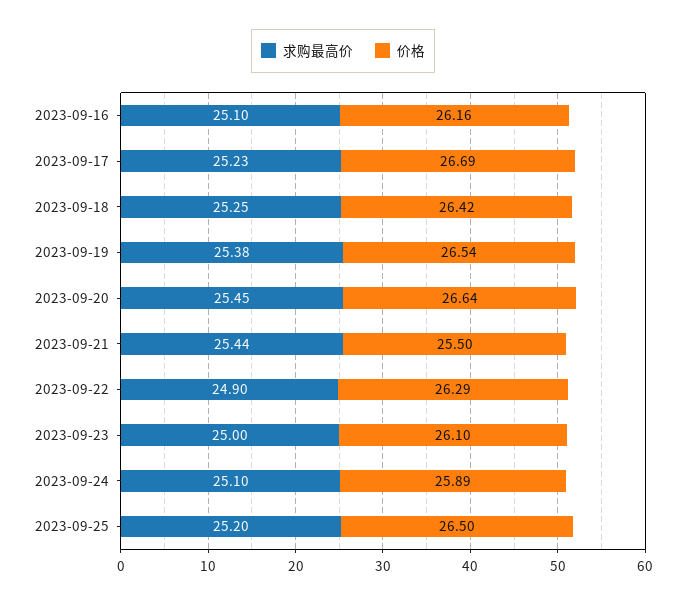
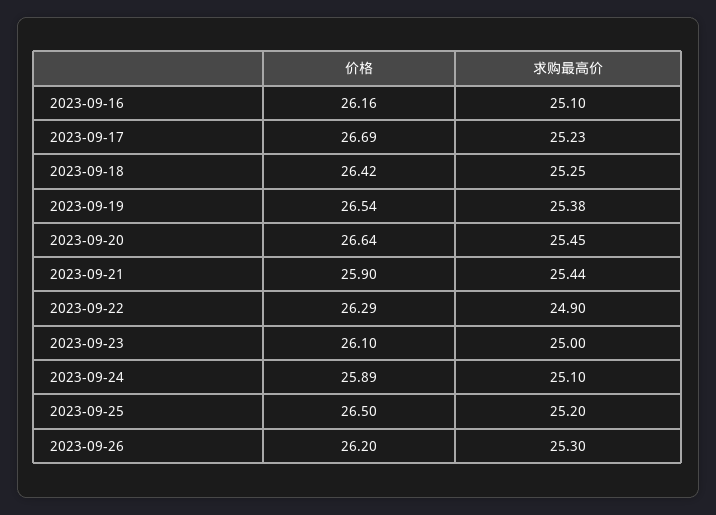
价格, 2023-09-21: 25.5 -> 25.9
价格, 2023-09-26: none -> 26.2
求购最高价, 2023-09-26: none -> 25.3

